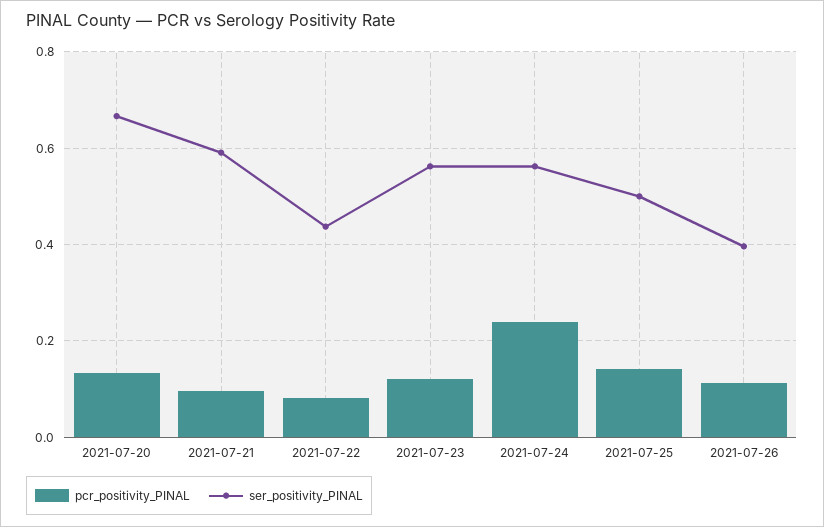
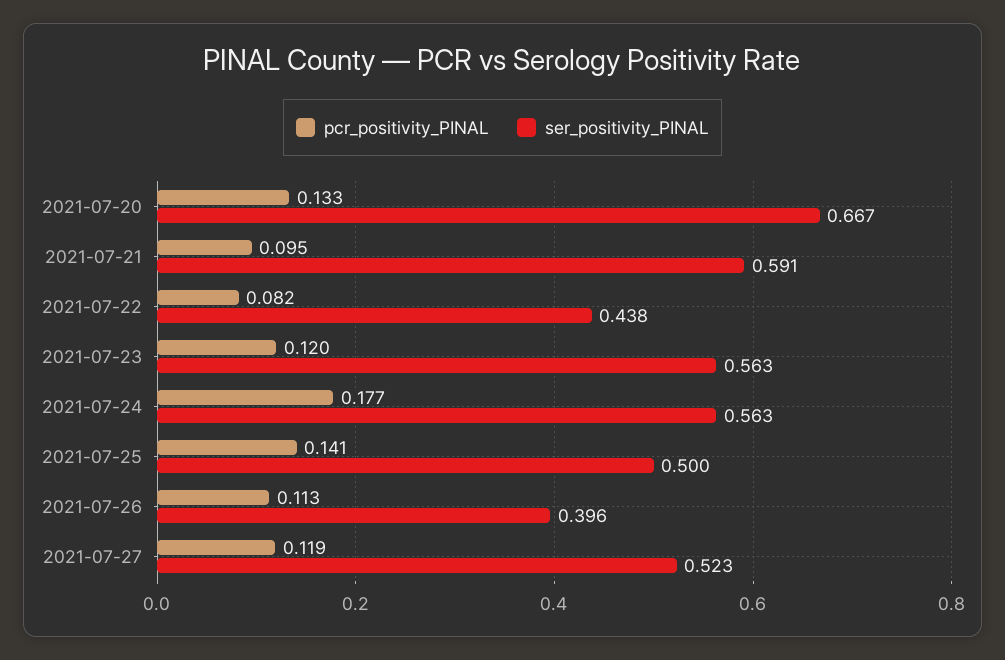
pcr_positivity_PINAL, 2021-07-24: 0.24 -> 0.177
pcr_positivity_PINAL, 2021-07-27: none -> 0.119
ser_positivity_PINAL, 2021-07-27: none -> 0.523

